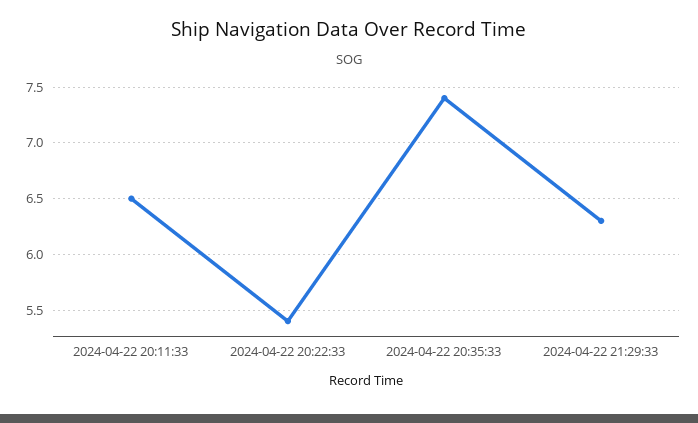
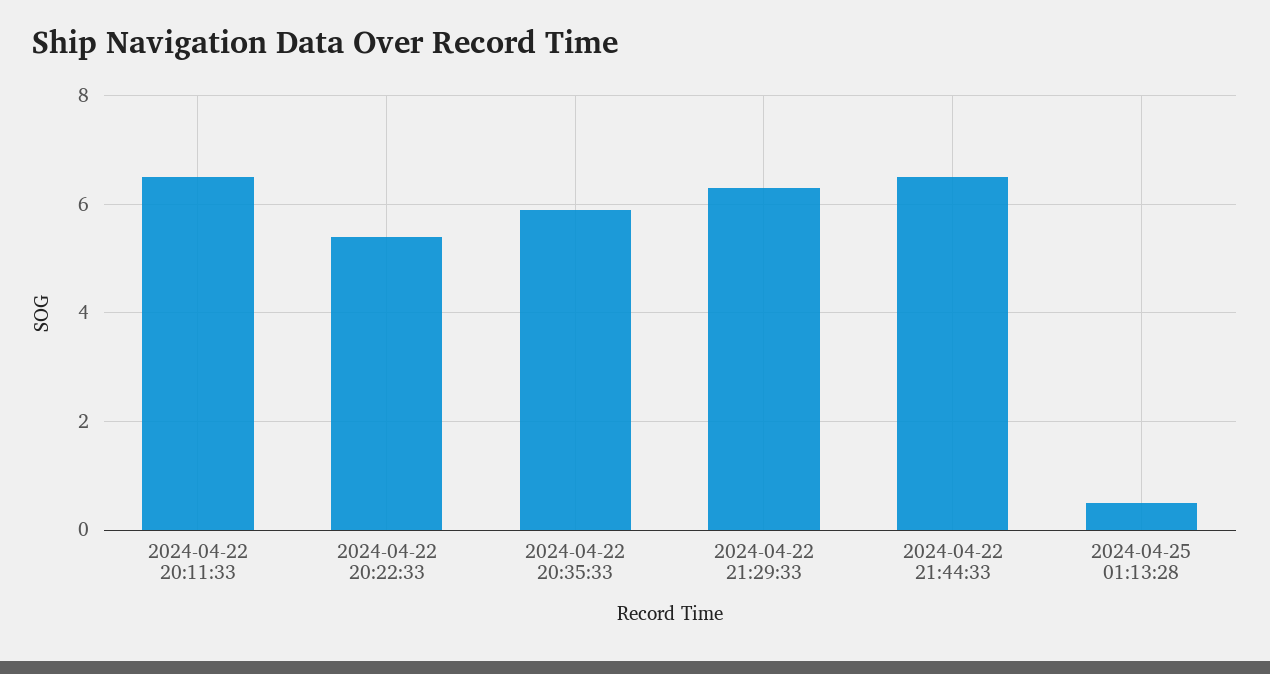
2024-04-22 20:35:33: 7.4 -> 6
2024-04-22 21:44:33: none -> 6.5
2024-04-25 01:13:28: none -> 0.5

